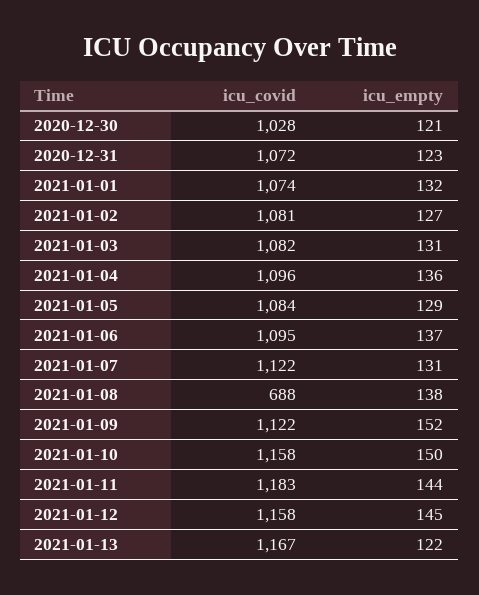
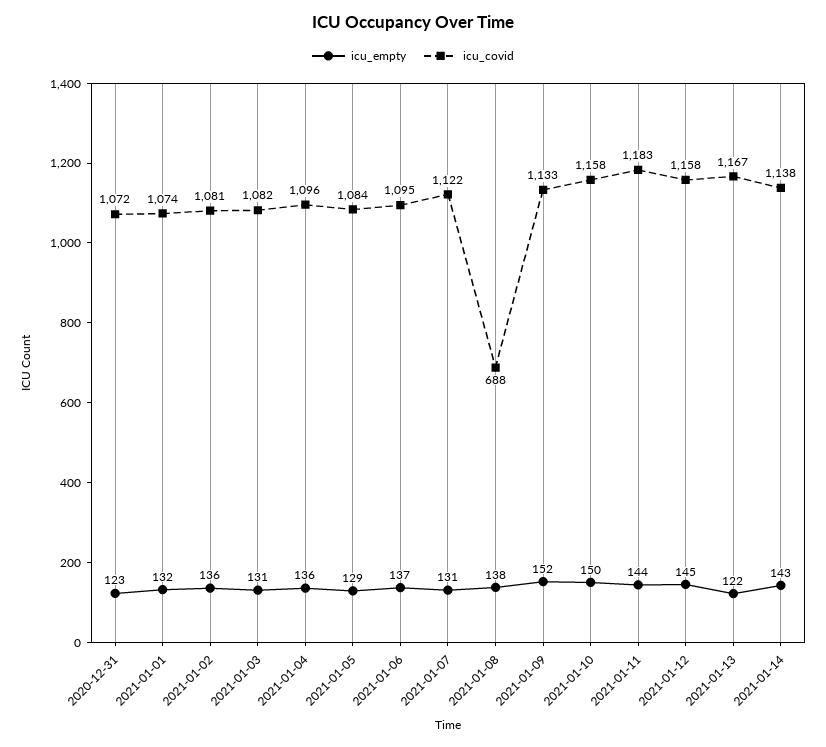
icu_covid, 2020-12-30: 1028 -> none
icu_empty, 2020-12-30: 121 -> none
icu_empty, 2021-01-02: 127 -> 136
icu_covid, 2021-01-09: 1122 -> 1133
icu_empty, 2021-01-14: none -> 143
icu_covid, 2021-01-14: none -> 1138

